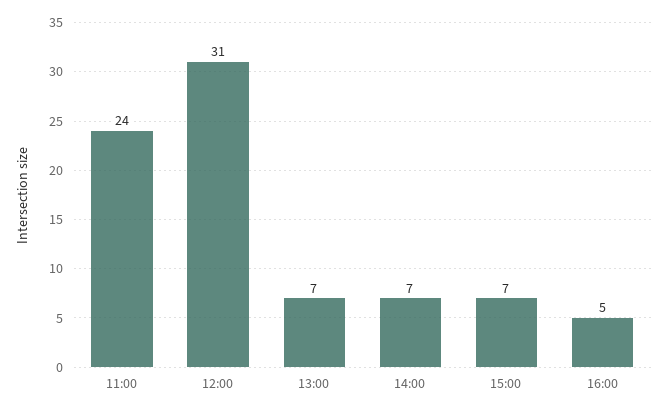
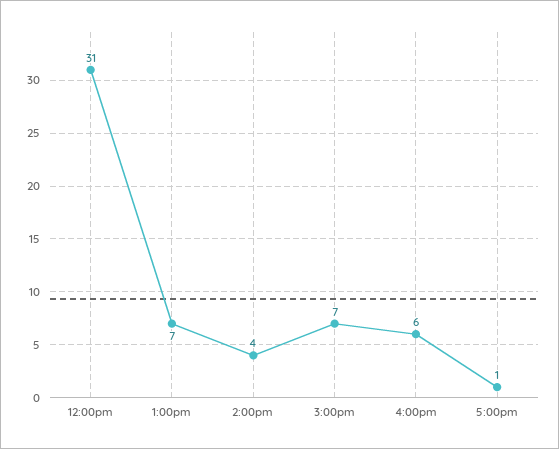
11:00: 24 -> none
14:00: 7 -> 4
16:00: 5 -> 6
5:00pm: none -> 1

